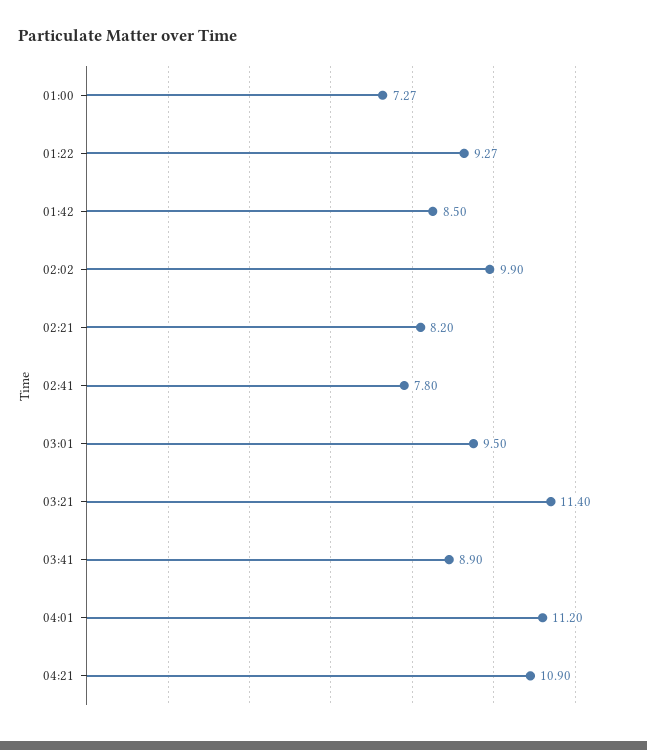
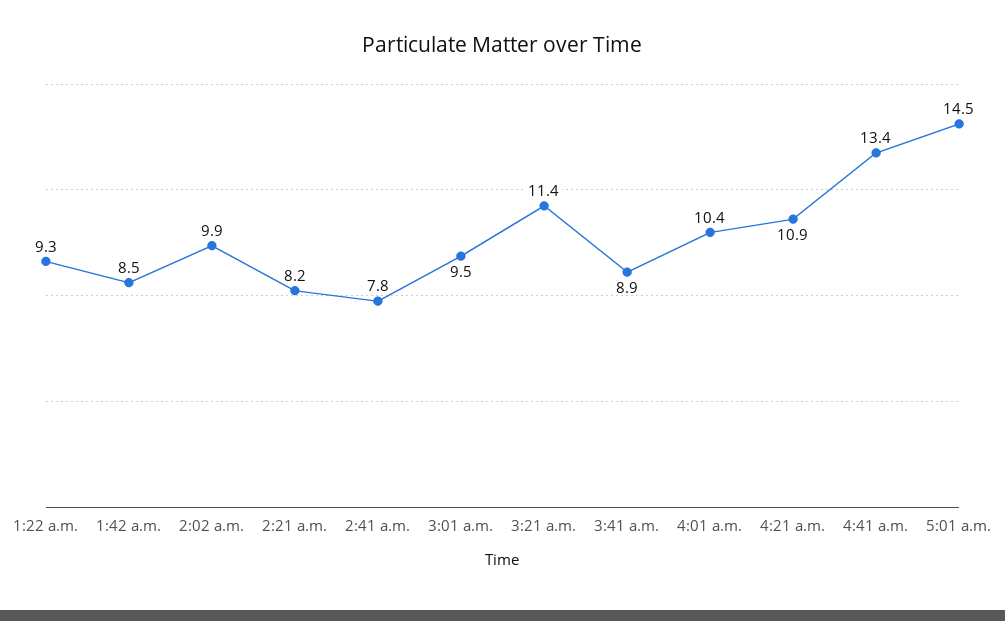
01:00: 7.27 -> none
04:01: 11.2 -> 10.4
4:41 a.m.: none -> 13.4
5:01 a.m.: none -> 14.5

